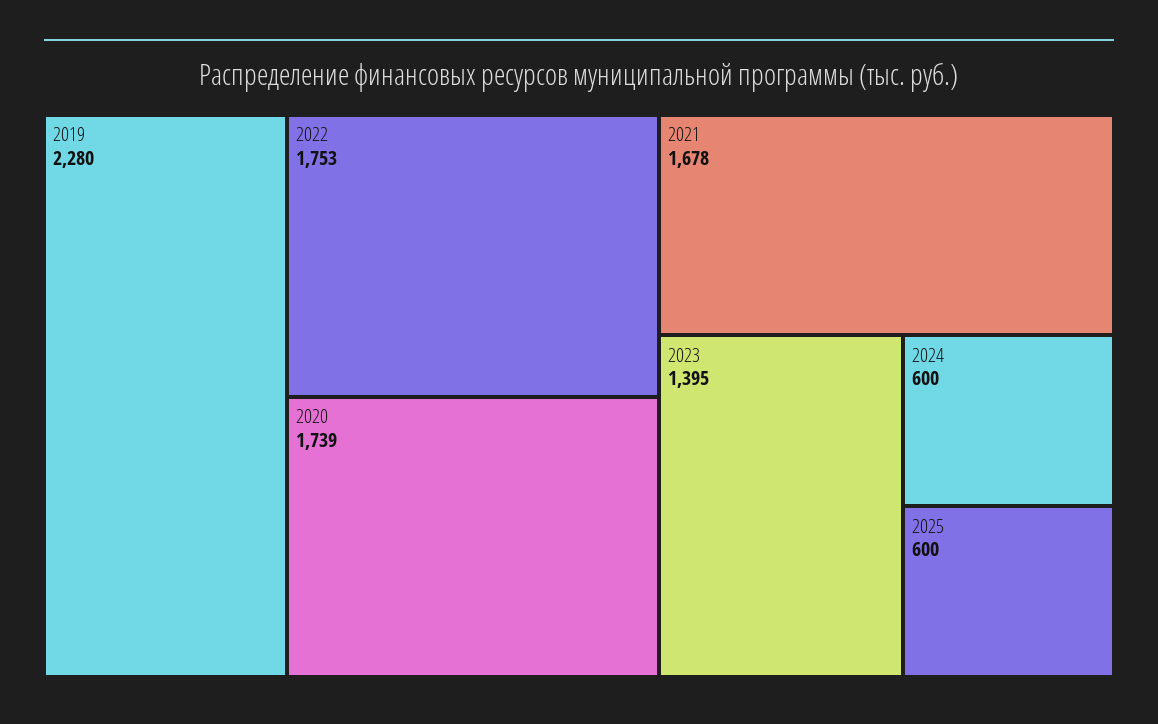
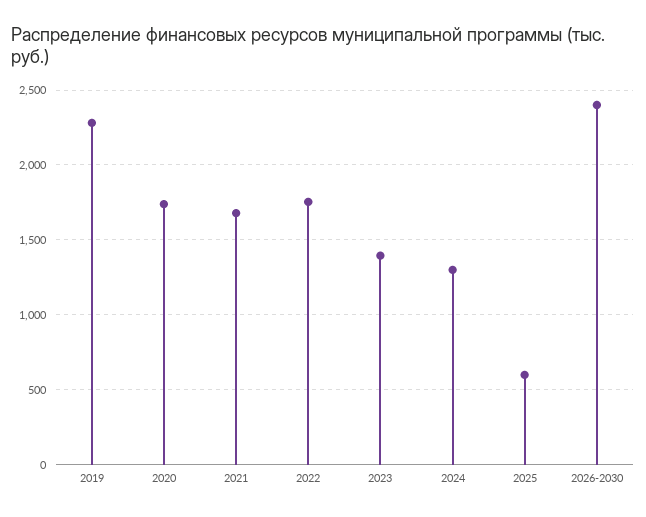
2024: 600 -> 1300
2026-2030: none -> 2400

